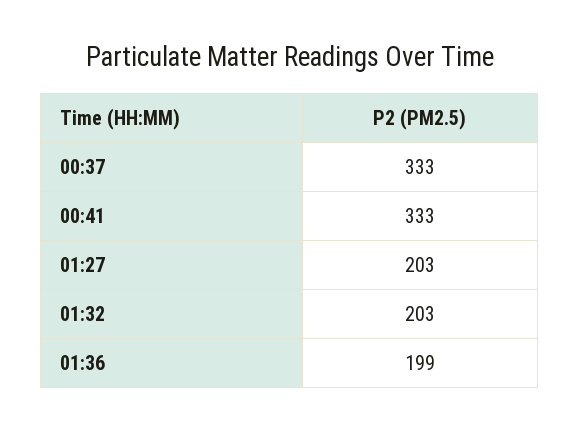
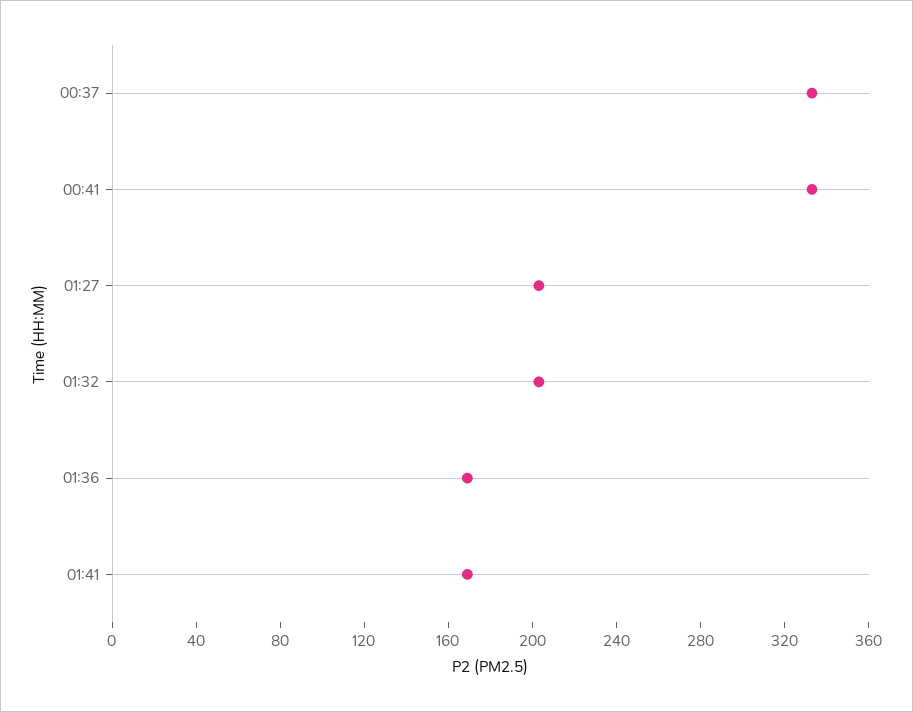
01:36: 199 -> 170
01:41: none -> 170

